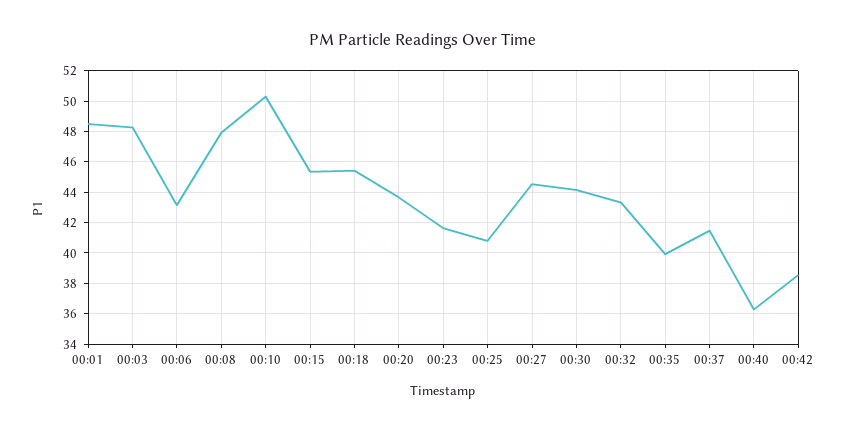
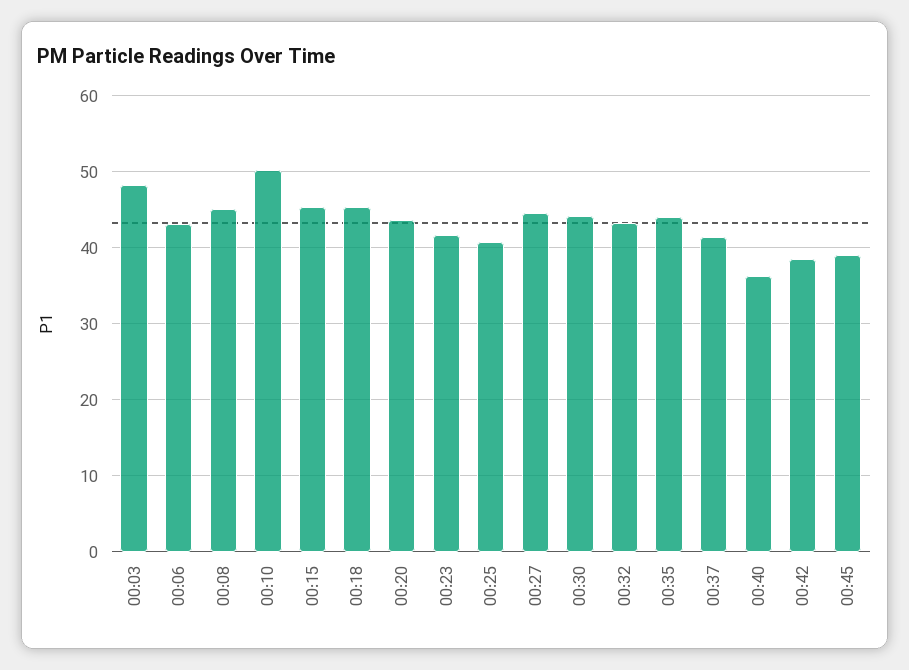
00:01: 48.5 -> none
00:08: 48 -> 45
00:35: 40 -> 44
00:45: none -> 39

